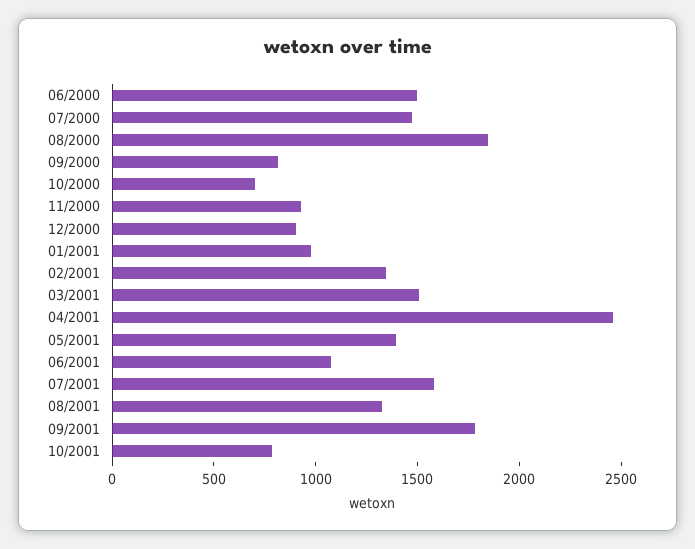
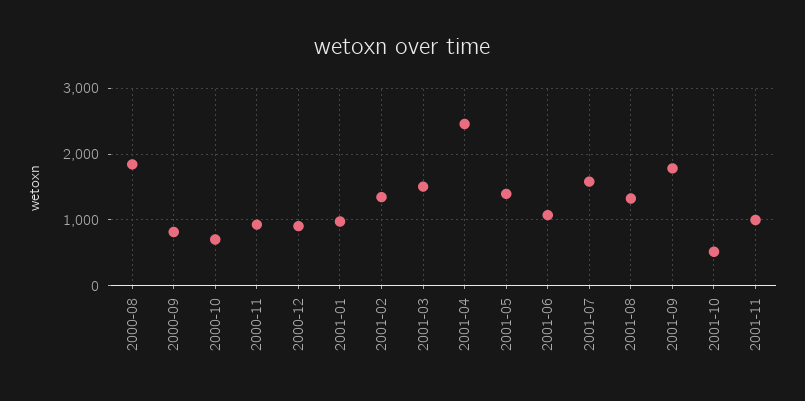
06/2000: 1500 -> none
07/2000: 1500 -> none
10/2001: 800 -> 500
2001-11: none -> 1000

